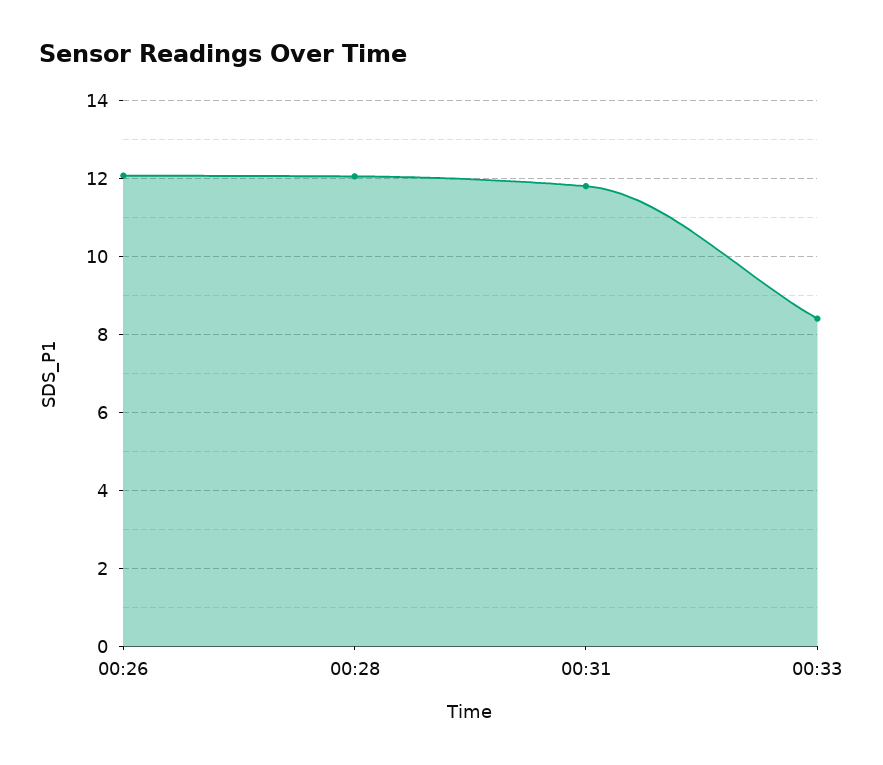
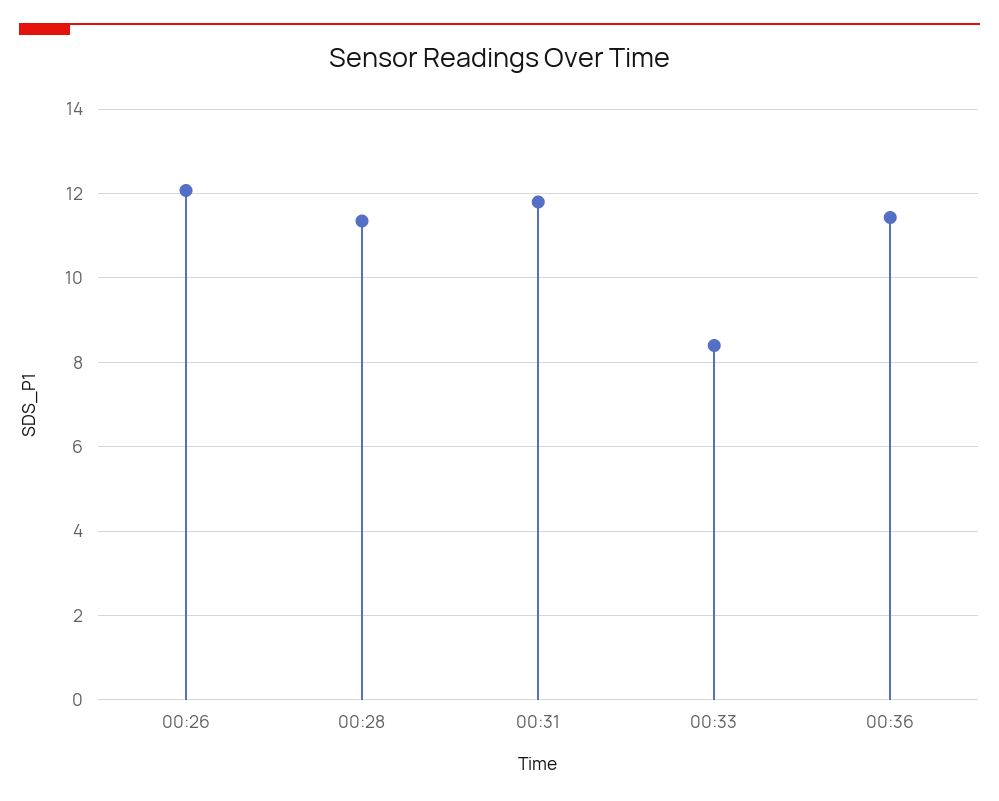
00:28: 12 -> 11.4
00:36: none -> 11.4

